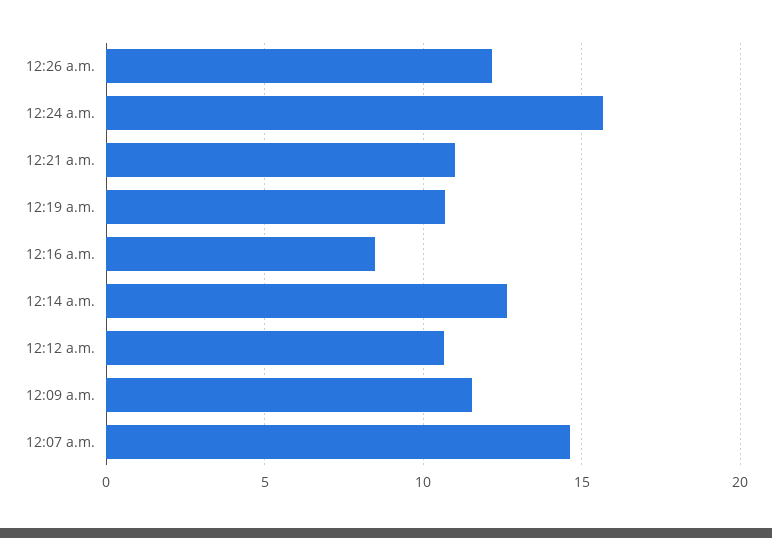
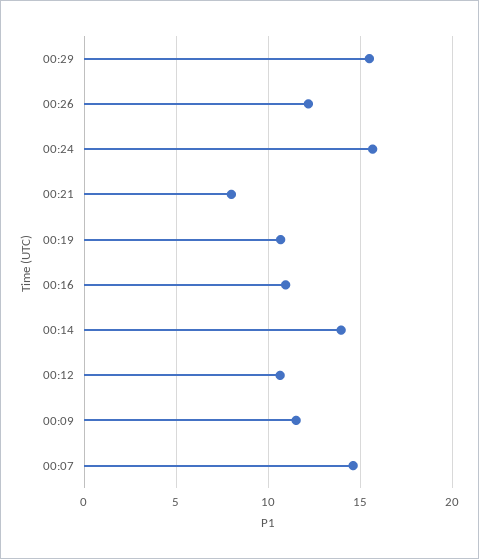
12:21 a.m.: 11 -> 8
12:16 a.m.: 8.5 -> 11
12:14 a.m.: 12.5 -> 14
00:29: none -> 15.5

